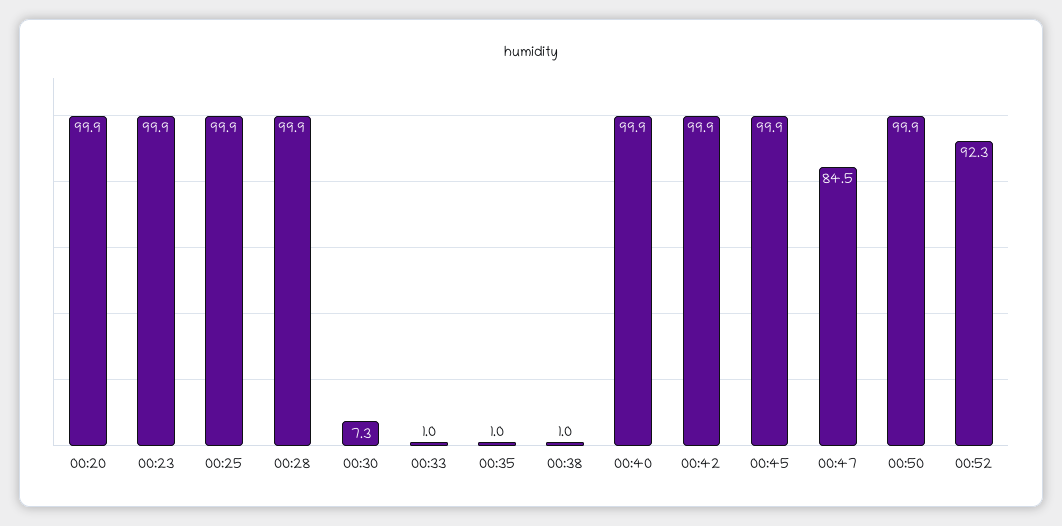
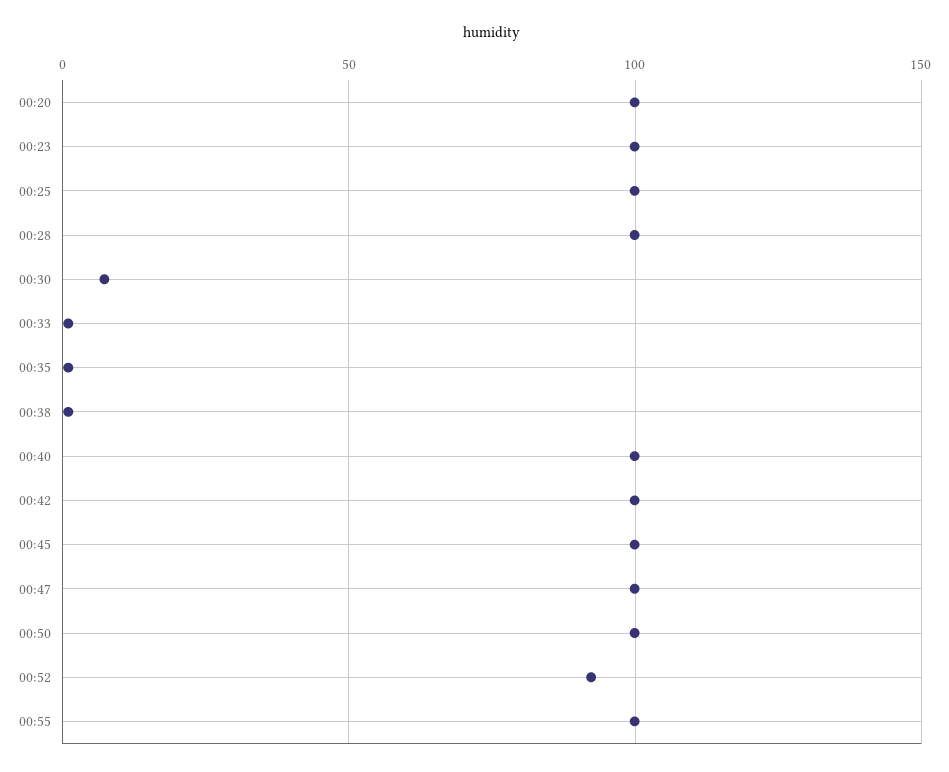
00:47: 84.5 -> 100
00:55: none -> 100

